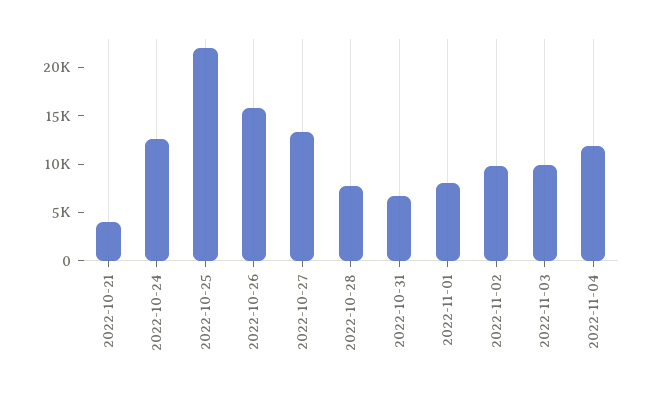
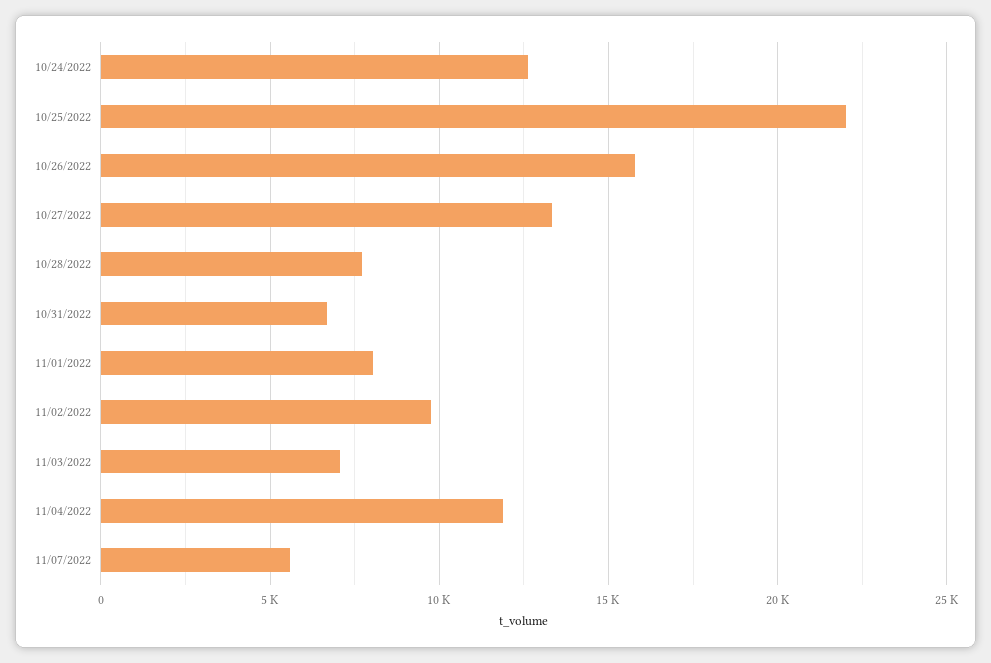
2022-10-21: 4000 -> none
2022-11-03: 10000 -> 7000
11/07/2022: none -> 5500

